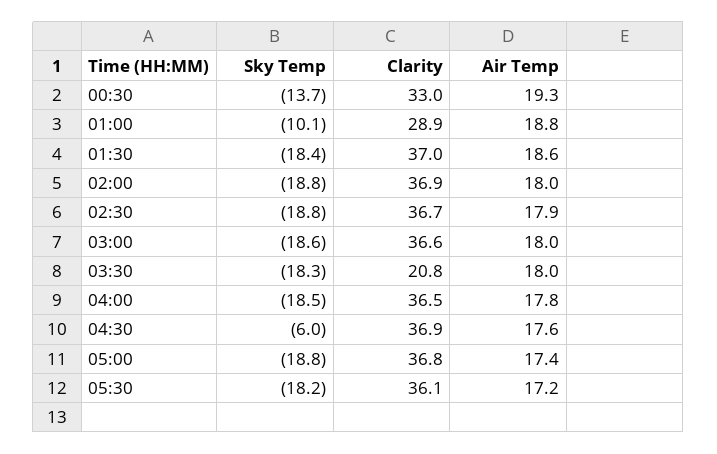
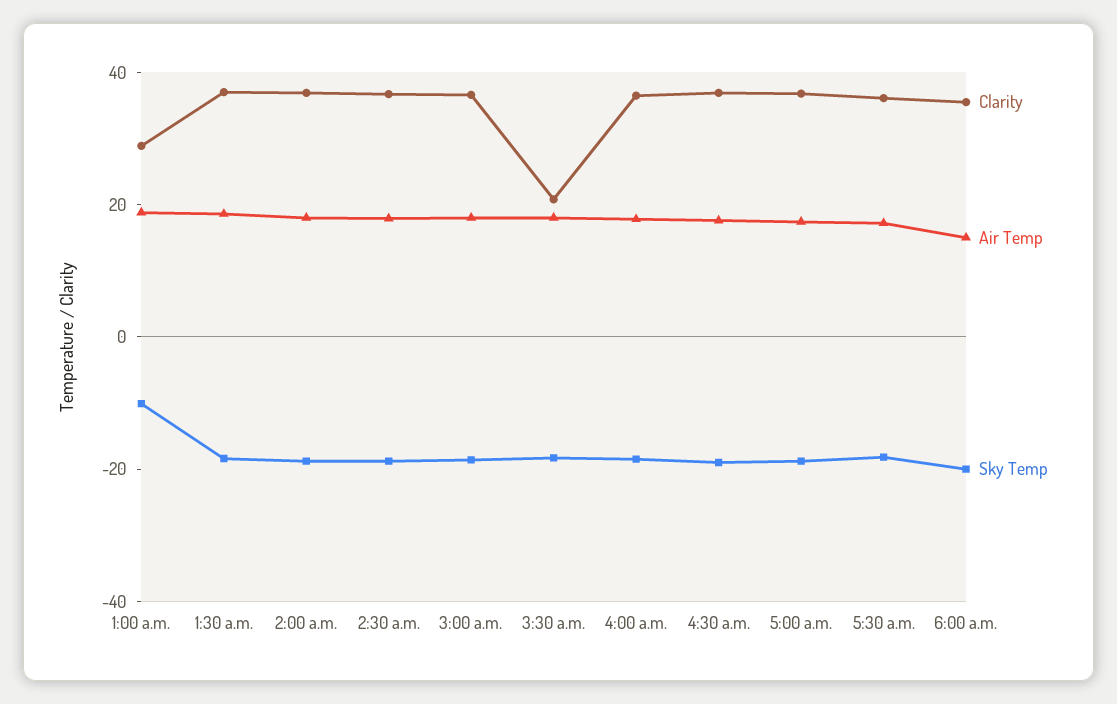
Sky Temp, 00:30: -13.7 -> none
Clarity, 00:30: 33 -> none
Air Temp, 00:30: 19.3 -> none
Sky Temp, 04:30: -6 -> -20
Clarity, 6:00 a.m.: none -> 35
Air Temp, 6:00 a.m.: none -> 15
Sky Temp, 6:00 a.m.: none -> -20

